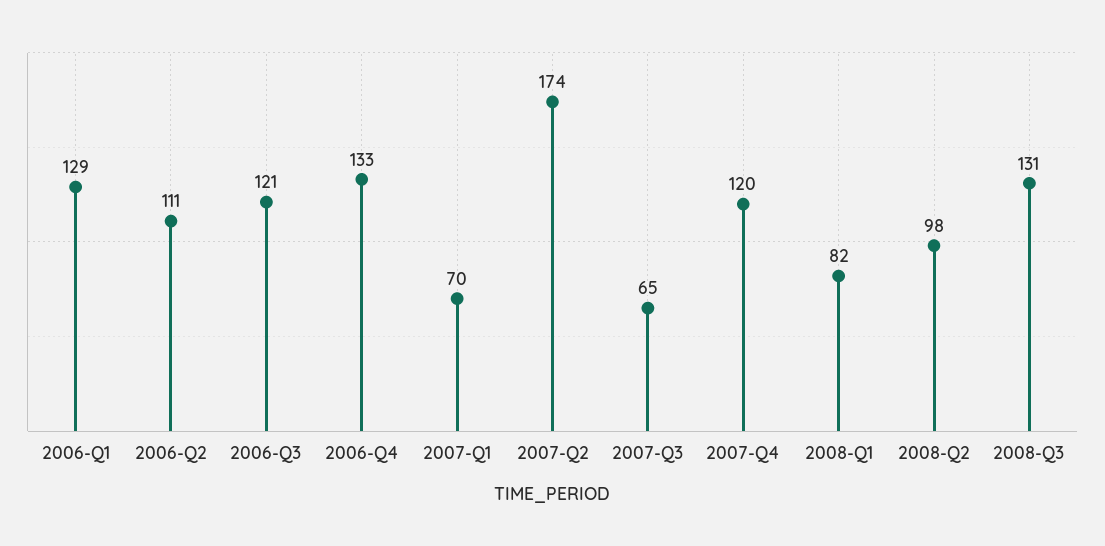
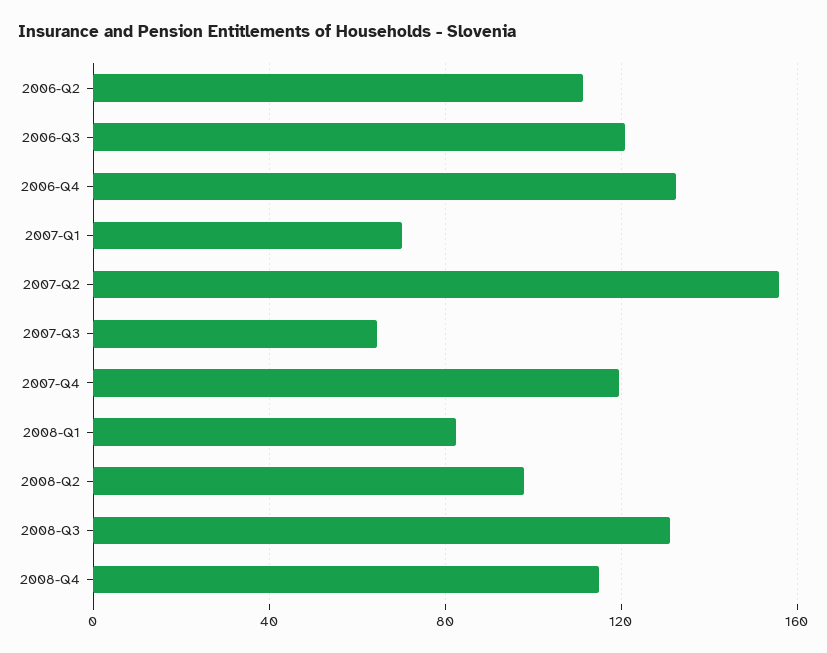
2006-Q1: 129 -> none
2007-Q2: 174 -> 155
2008-Q4: none -> 115

